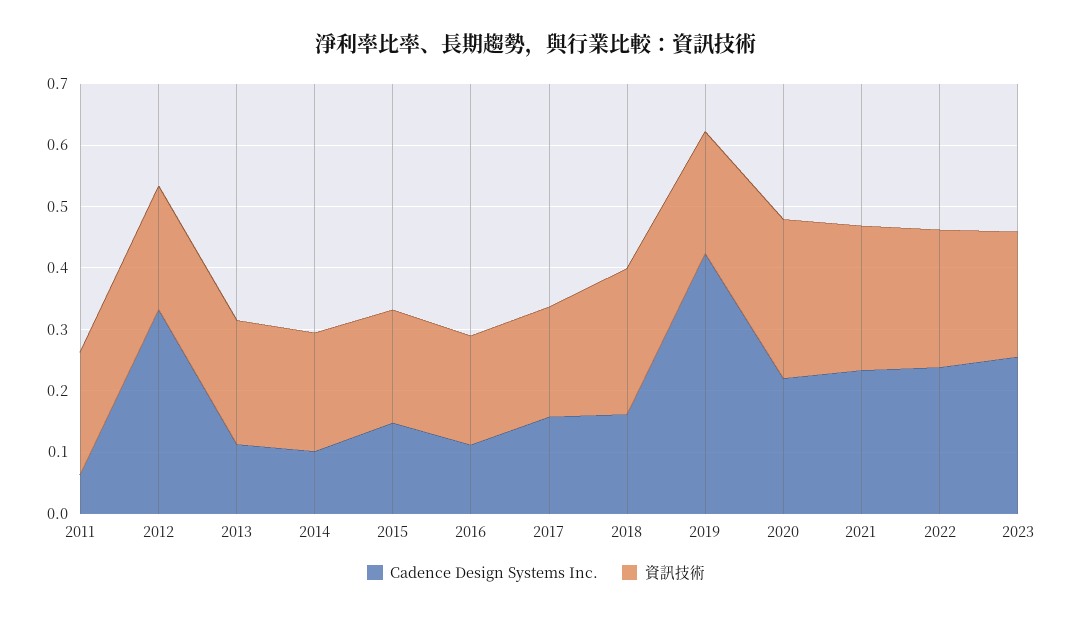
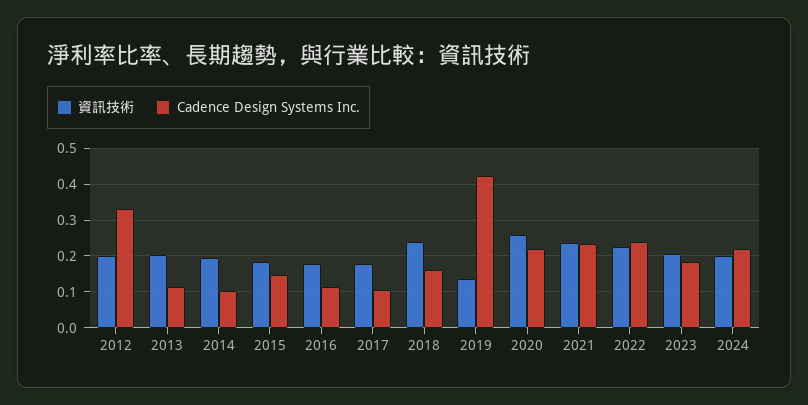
Cadence Design Systems Inc., 2011: 0.06 -> none
資訊技術, 2011: 0.2 -> none
Cadence Design Systems Inc., 2017: 0.16 -> 0.1
資訊技術, 2019: 0.2 -> 0.14
Cadence Design Systems Inc., 2023: 0.26 -> 0.18
資訊技術, 2024: none -> 0.2
Cadence Design Systems Inc., 2024: none -> 0.22

